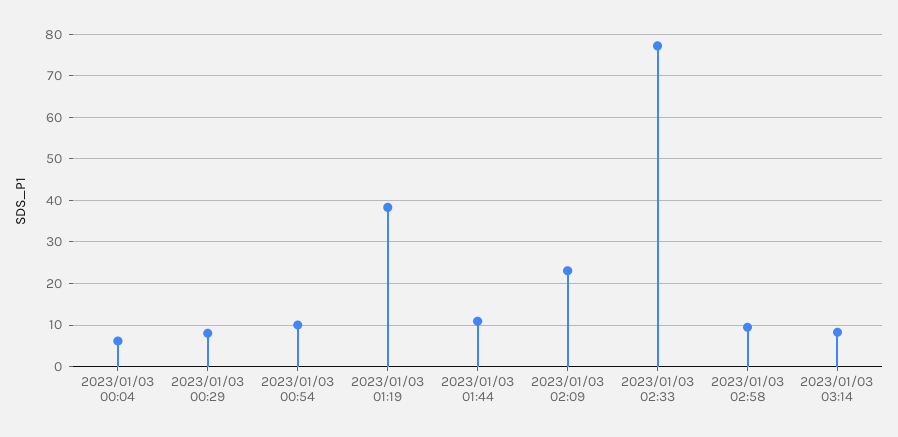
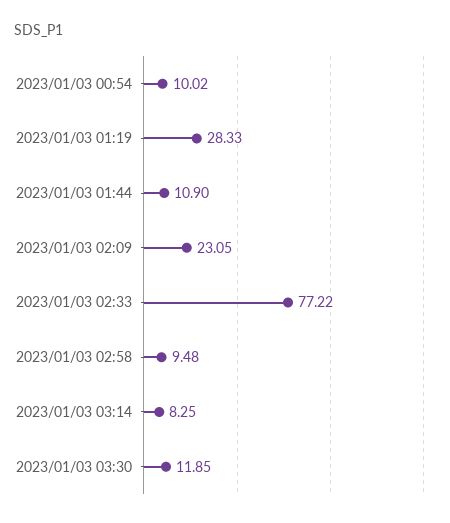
2023/01/03 00:04: 6 -> none
2023/01/03 00:29: 8 -> none
2023/01/03 01:19: 38 -> 28.33
2023/01/03 03:30: none -> 11.85

